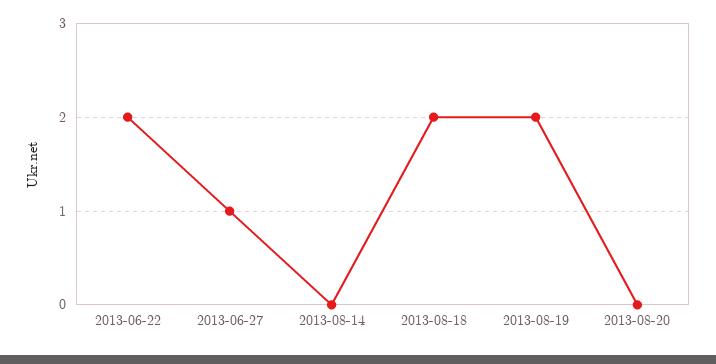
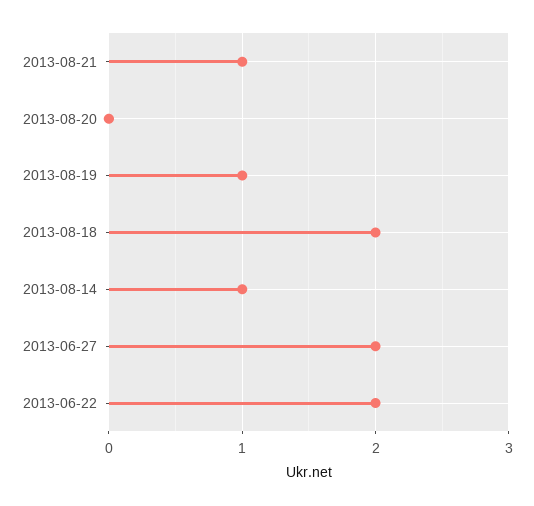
2013-06-27: 1 -> 2
2013-08-14: 0 -> 1
2013-08-19: 2 -> 1
2013-08-21: none -> 1

